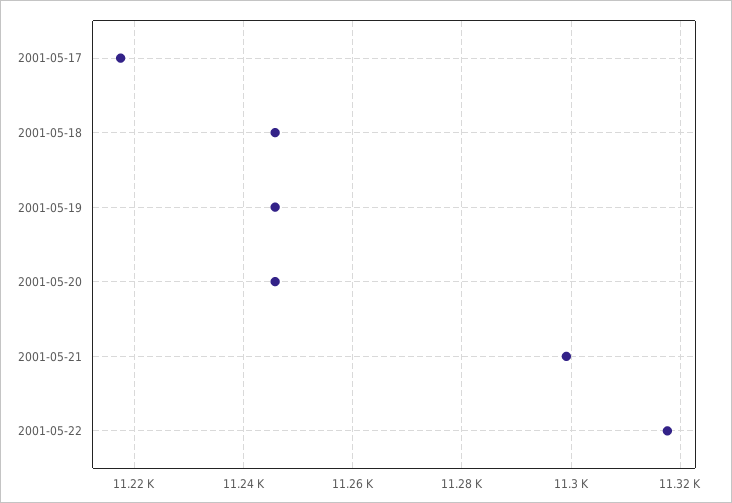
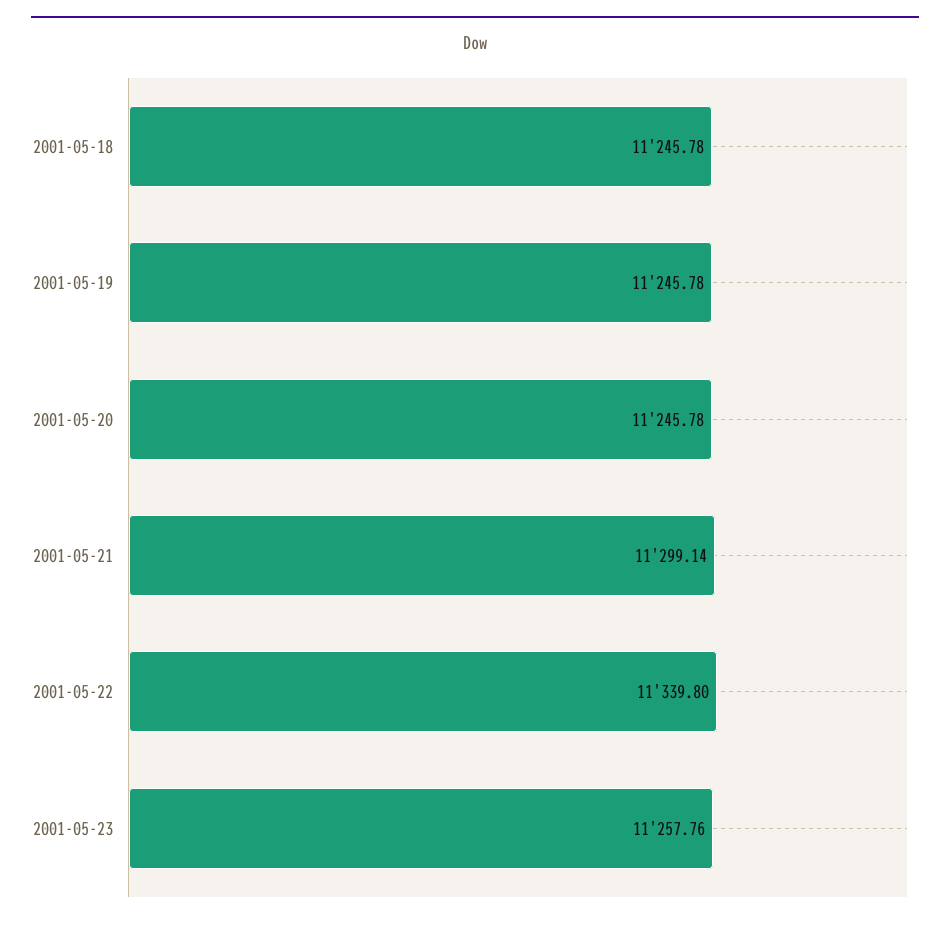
2001-05-17: 11218 -> none
2001-05-22: 11318 -> 11339.8
2001-05-23: none -> 11257.76

